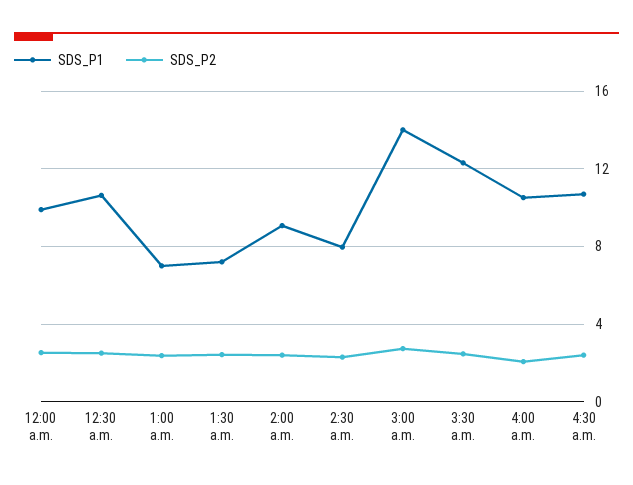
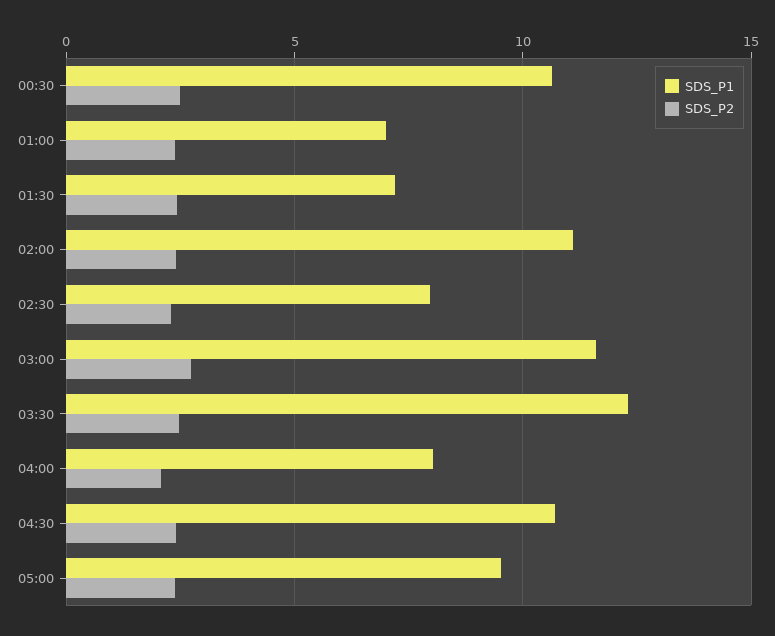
SDS_P1, 12:00 a.m.: 10 -> none
SDS_P2, 12:00 a.m.: 2.5 -> none
SDS_P1, 2:00 a.m.: 9 -> 11
SDS_P1, 3:00 a.m.: 14 -> 11.5
SDS_P1, 4:00 a.m.: 10.5 -> 8
SDS_P1, 05:00: none -> 9.5
SDS_P2, 05:00: none -> 2.5

